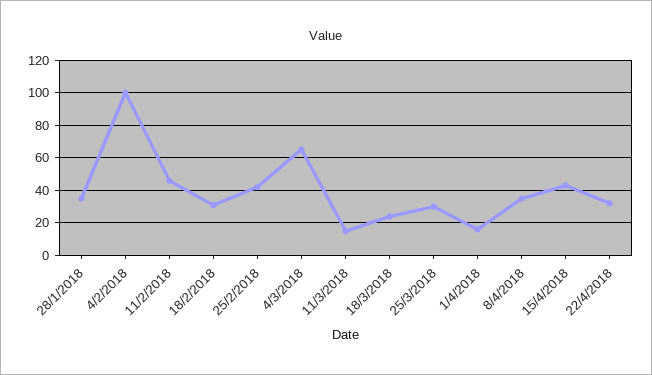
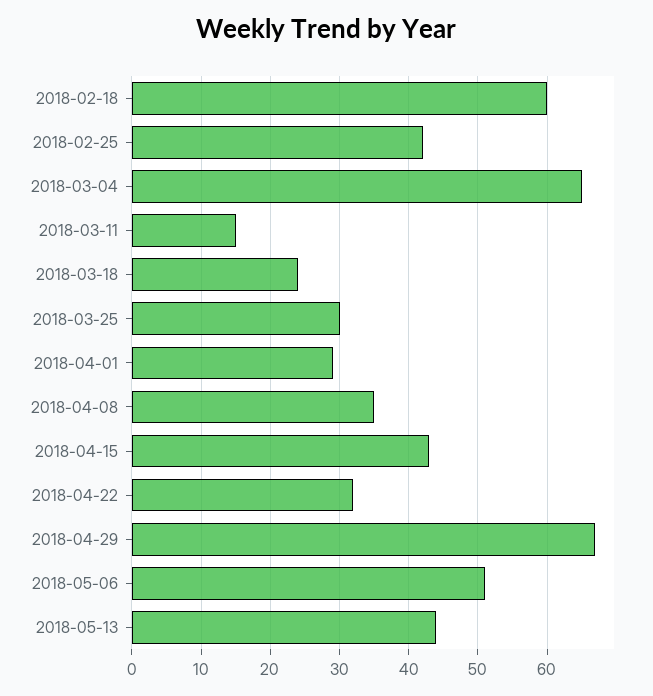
28/1/2018: 35 -> none
4/2/2018: 100 -> none
11/2/2018: 45 -> none
18/2/2018: 30 -> 60
1/4/2018: 15 -> 29
2018-04-29: none -> 67
2018-05-06: none -> 51
2018-05-13: none -> 44

